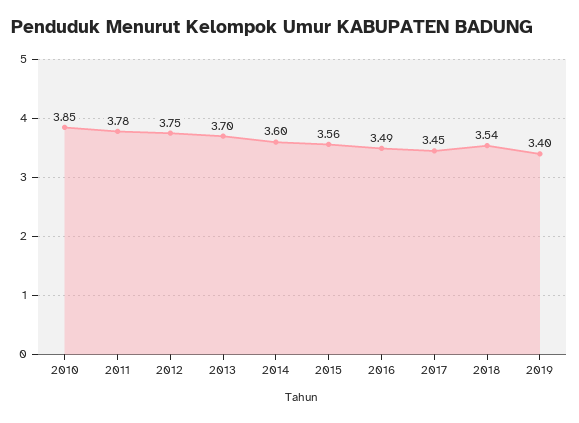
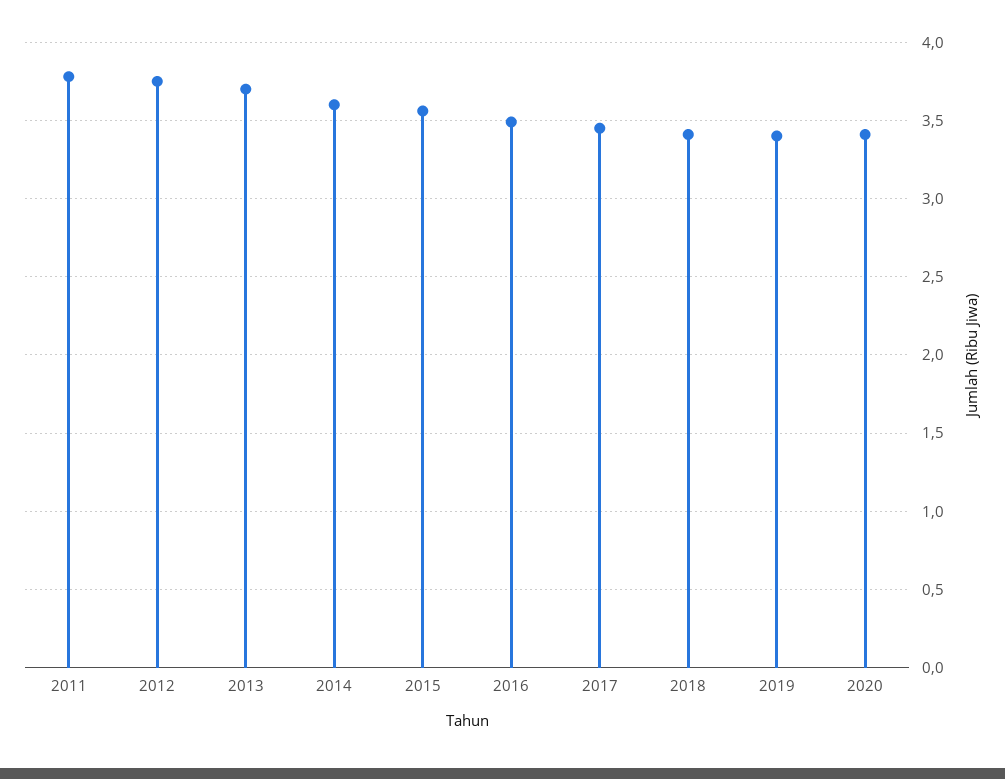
2010: 3.85 -> none
2018: 3.54 -> 3.4
2020: none -> 3.4

